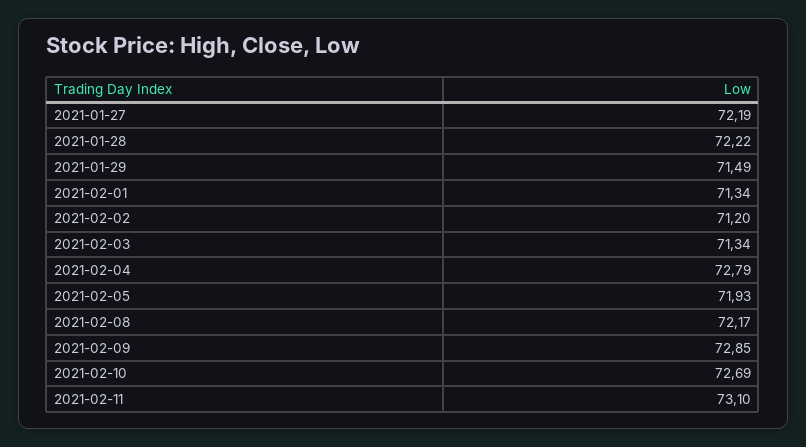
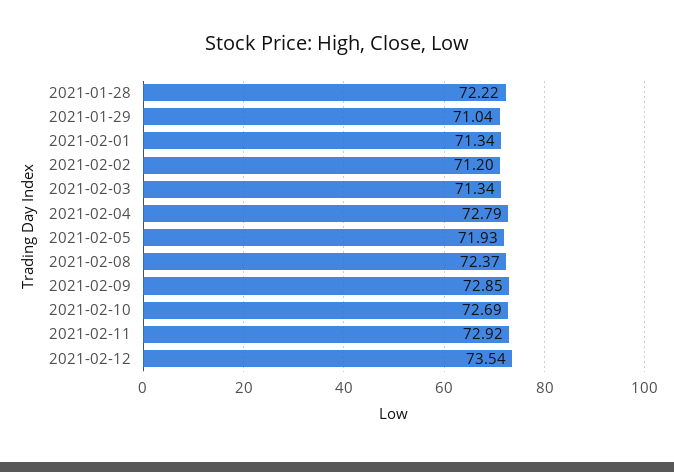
2021-01-27: 72.19 -> none
2021-01-29: 71.49 -> 71.04
2021-02-08: 72.17 -> 72.37
2021-02-11: 73.1 -> 72.92
2021-02-12: none -> 73.54

